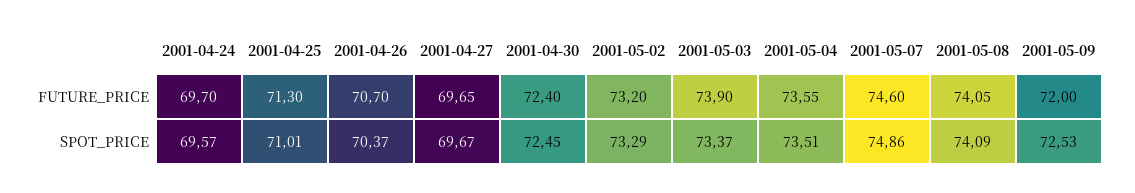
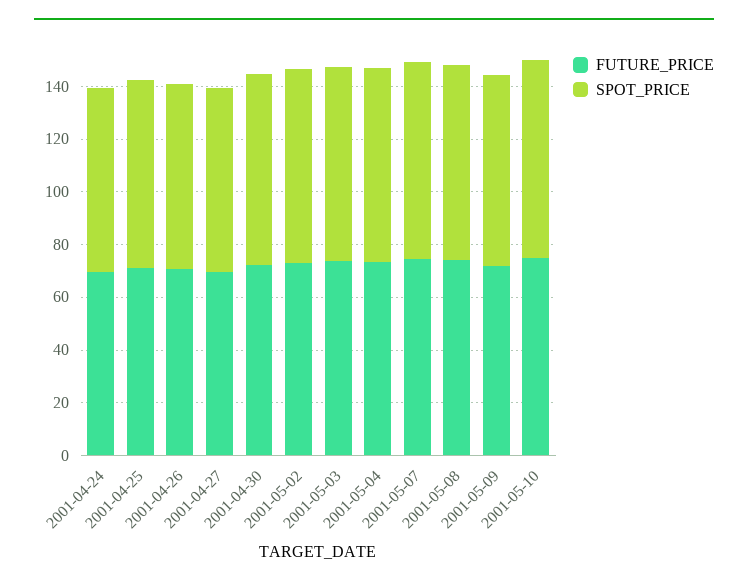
FUTURE_PRICE, 2001-05-10: none -> 75
SPOT_PRICE, 2001-05-10: none -> 75

